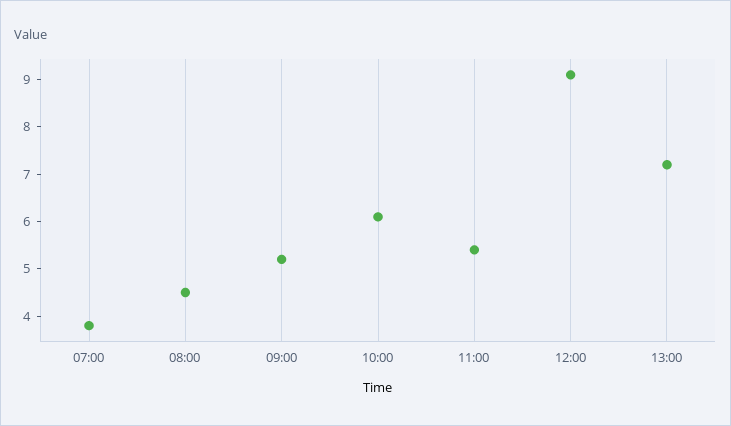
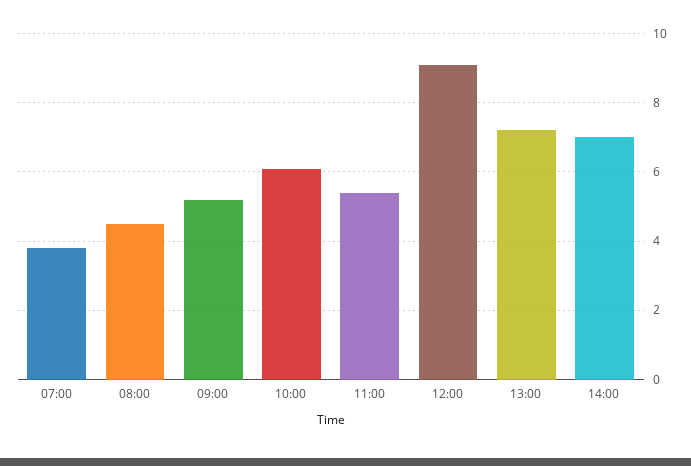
14:00: none -> 7

